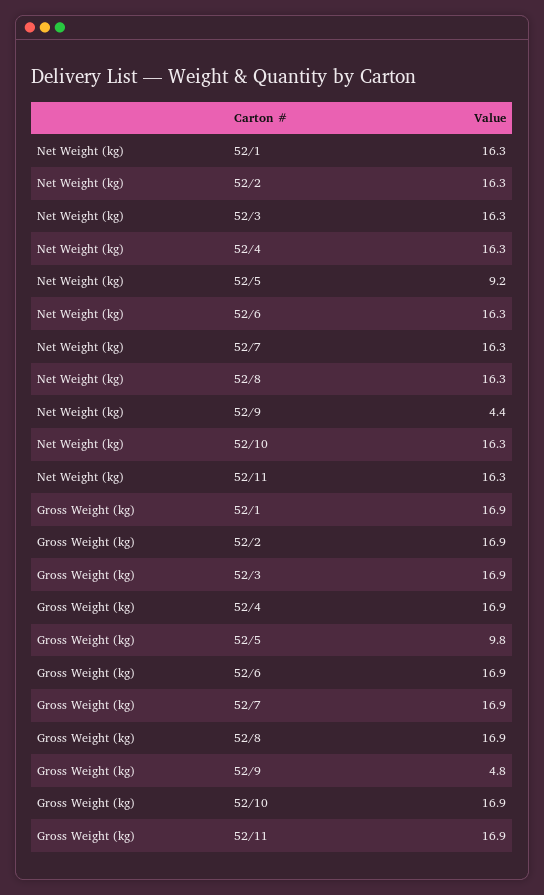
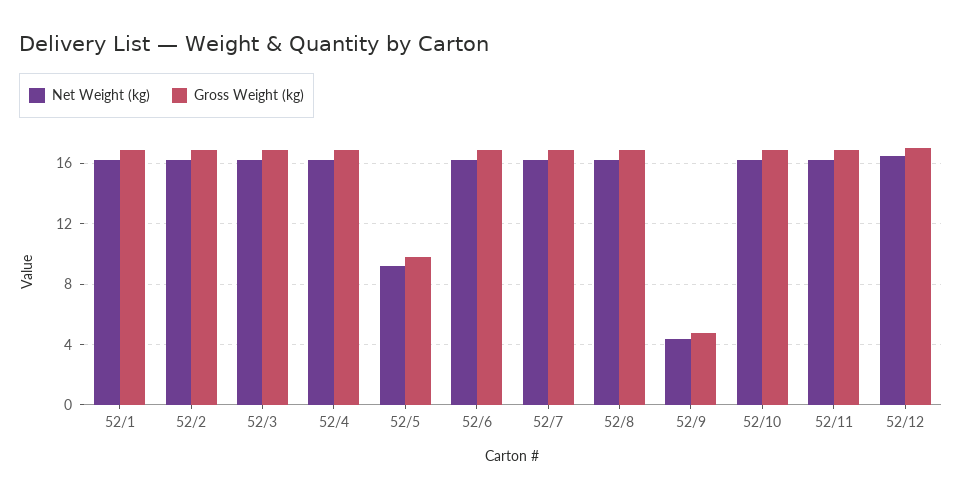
Net Weight (kg), 52/12: none -> 16.5
Gross Weight (kg), 52/12: none -> 17

